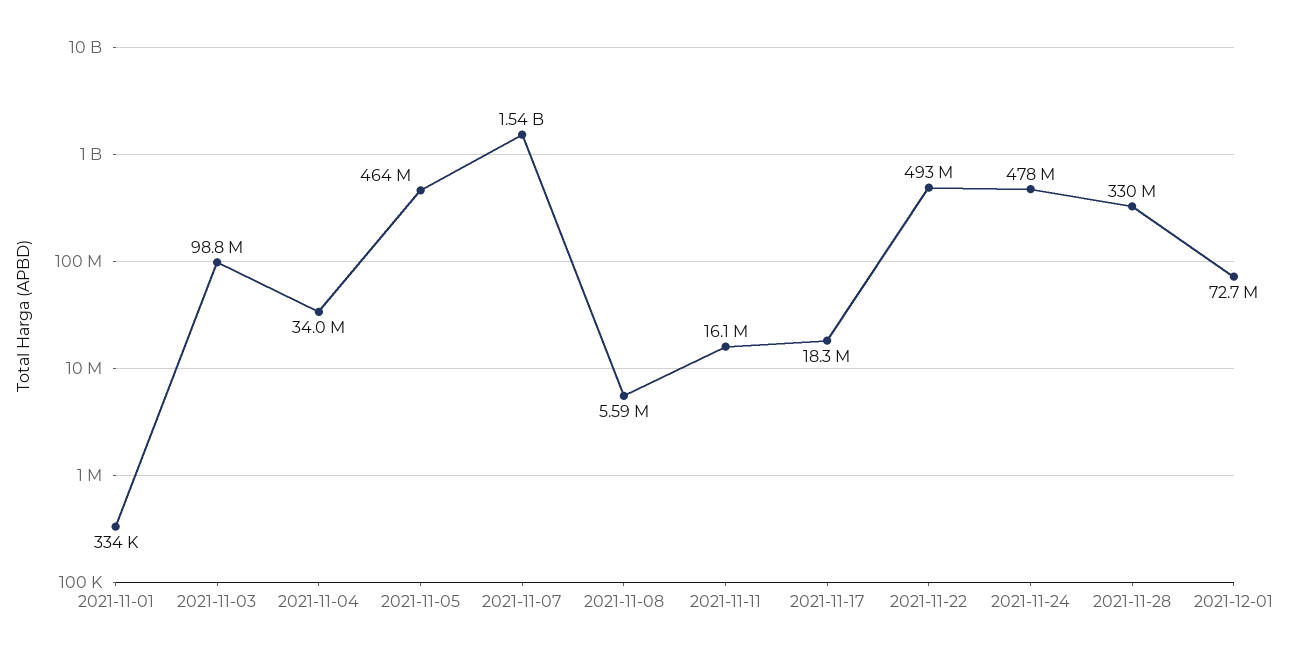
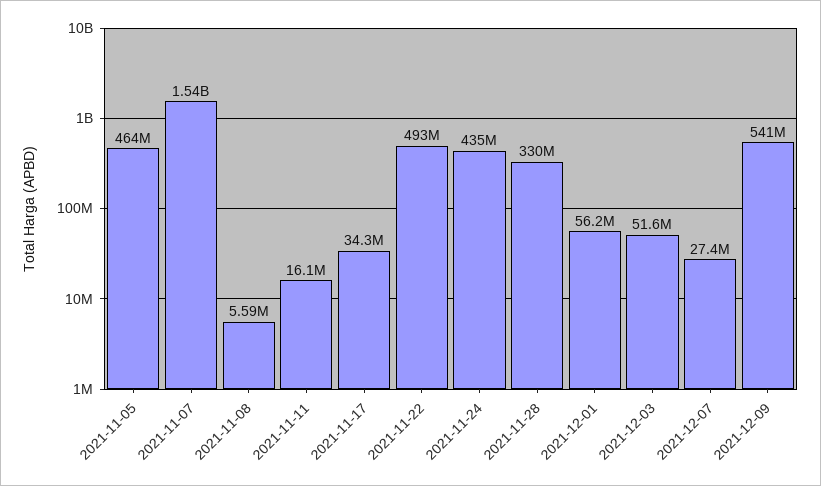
2021-11-01: 334000 -> none
2021-11-03: 98800000 -> none
2021-11-04: 34000000 -> none
2021-11-17: 18300000 -> 34300000
2021-11-24: 478000000 -> 435000000
2021-12-01: 72700000 -> 56200000
2021-12-03: none -> 51600000
2021-12-07: none -> 27400000
2021-12-09: none -> 541000000

